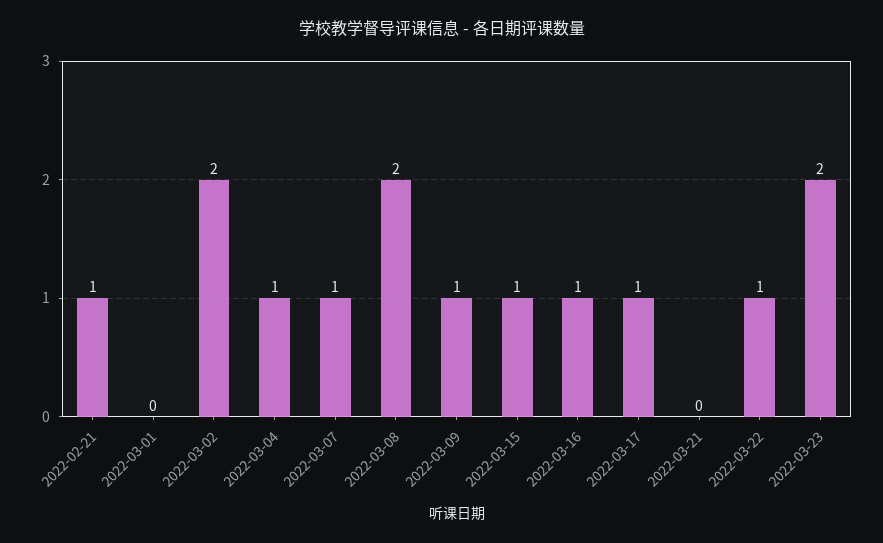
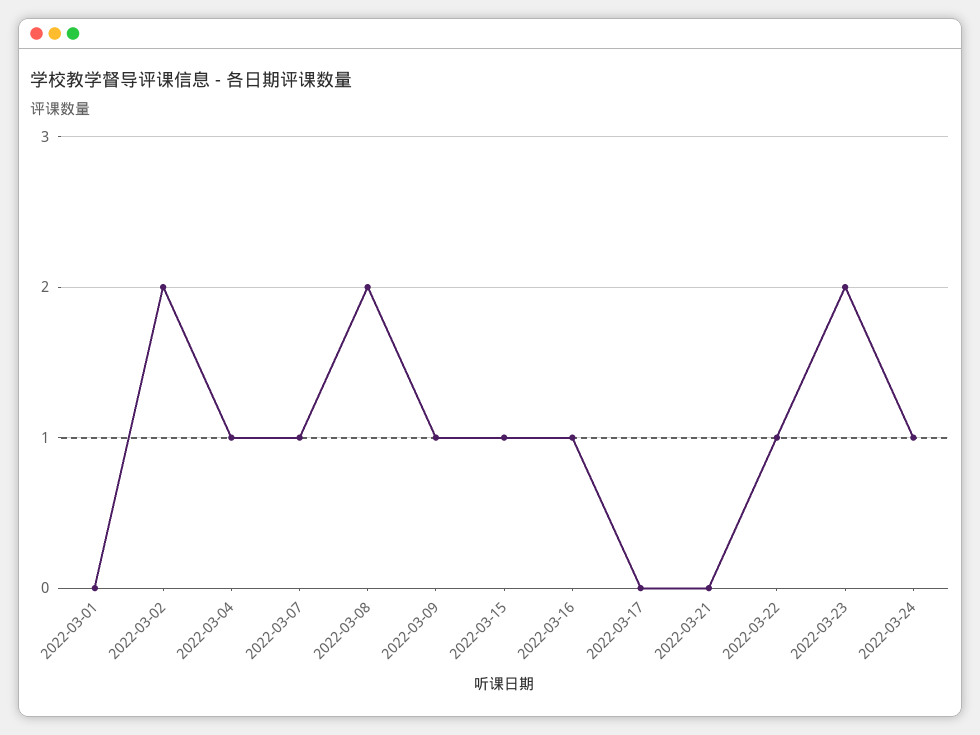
2022-02-21: 1 -> none
2022-03-17: 1 -> 0
2022-03-24: none -> 1

